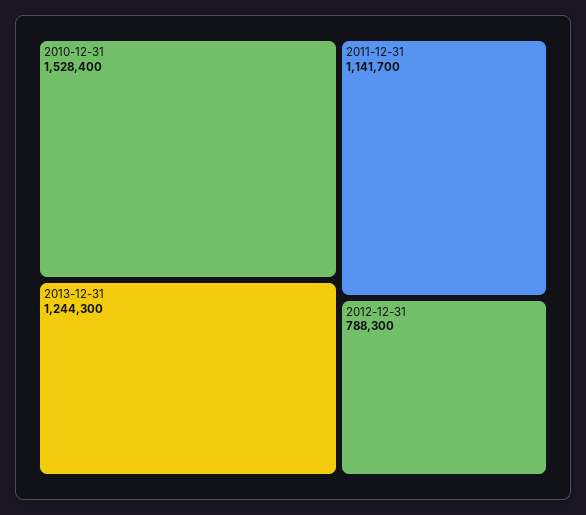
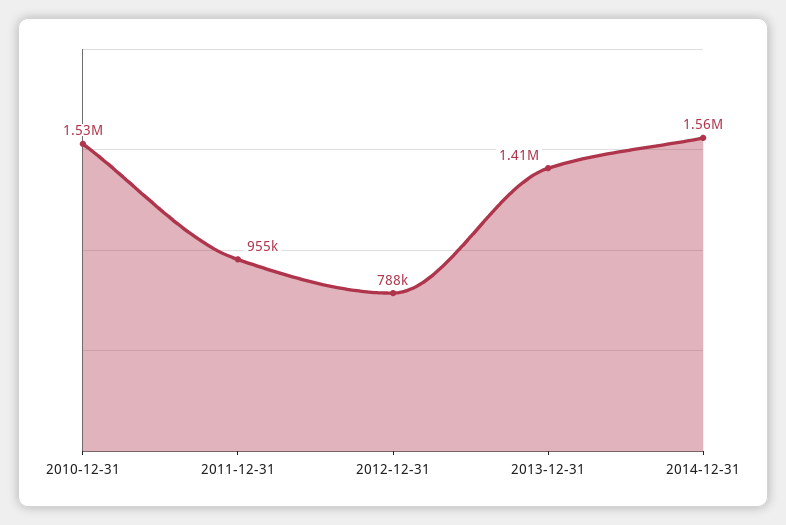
2013-12-31: 1244300 -> 1410000
2011-12-31: 1141700 -> 955000
2014-12-31: none -> 1560000

